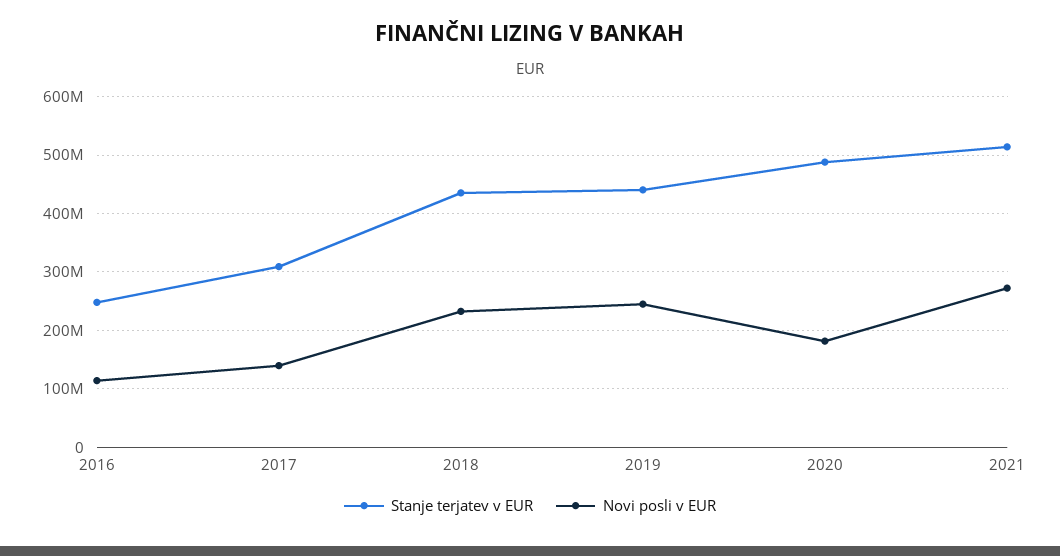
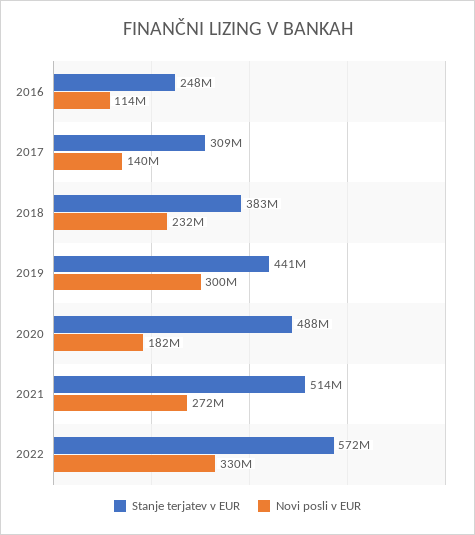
Stanje terjatev v EUR, 2018: 440000000 -> 383000000
Novi posli v EUR, 2019: 240000000 -> 300000000
Stanje terjatev v EUR, 2022: none -> 572000000
Novi posli v EUR, 2022: none -> 330000000

